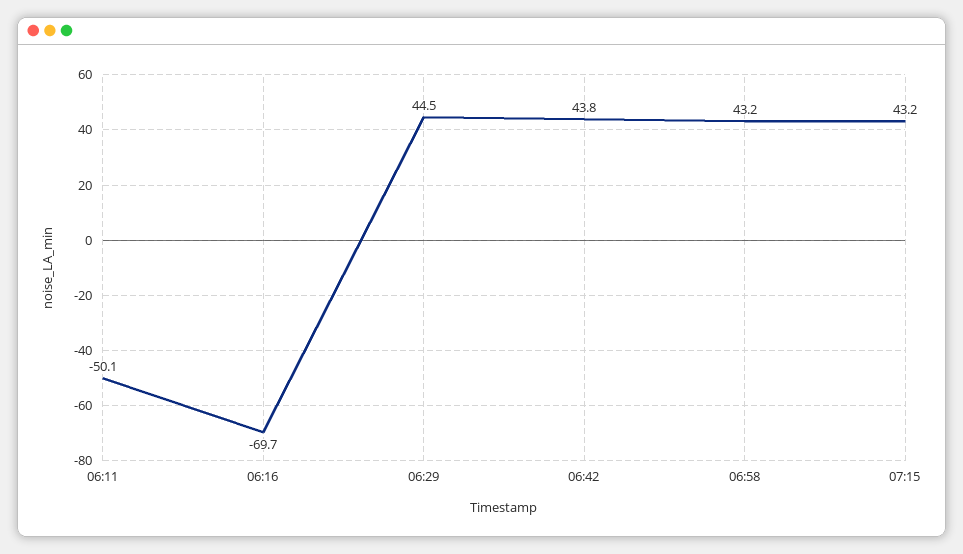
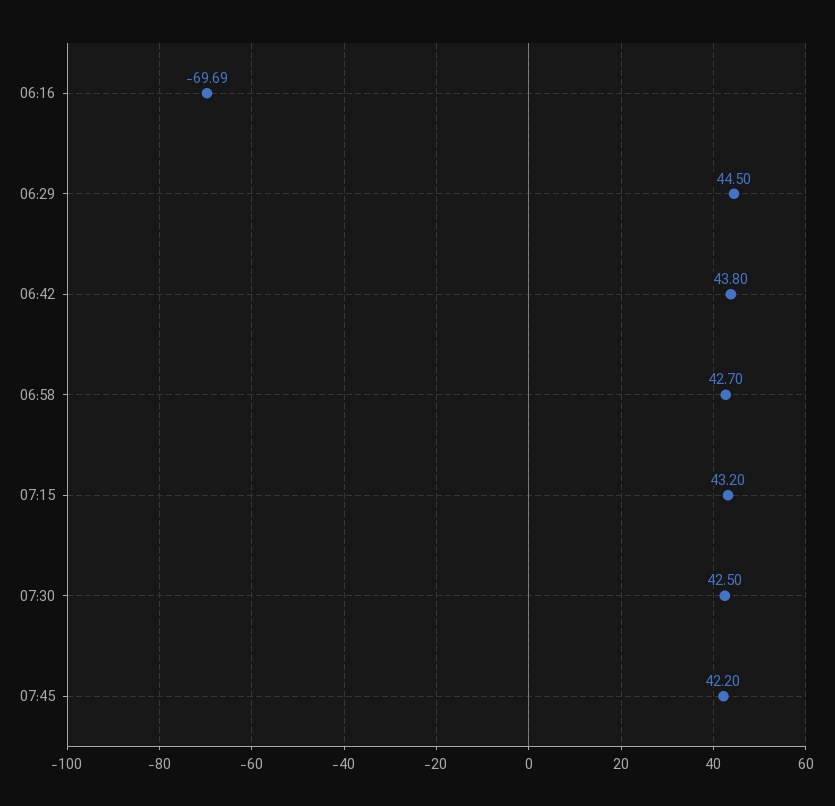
06:11: -50.1 -> none
06:58: 43.2 -> 42.7
07:30: none -> 42.5
07:45: none -> 42.2

